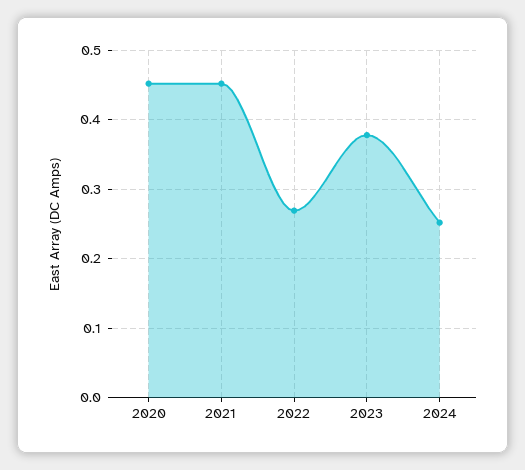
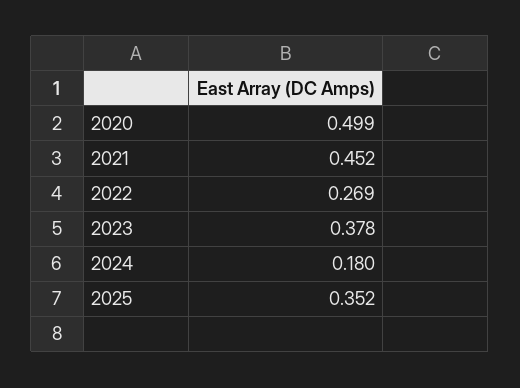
2020: 0.45 -> 0.499
2024: 0.25 -> 0.18
2025: none -> 0.352

